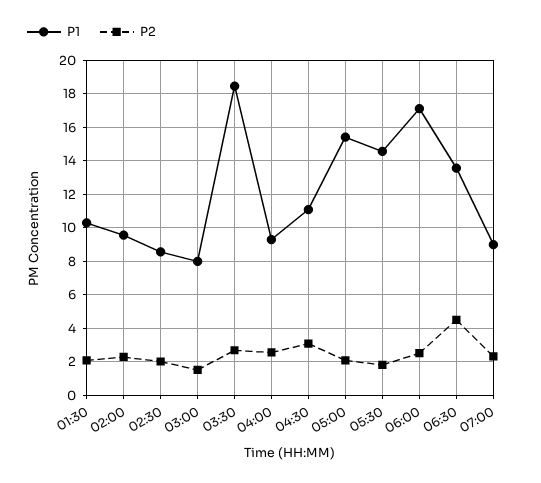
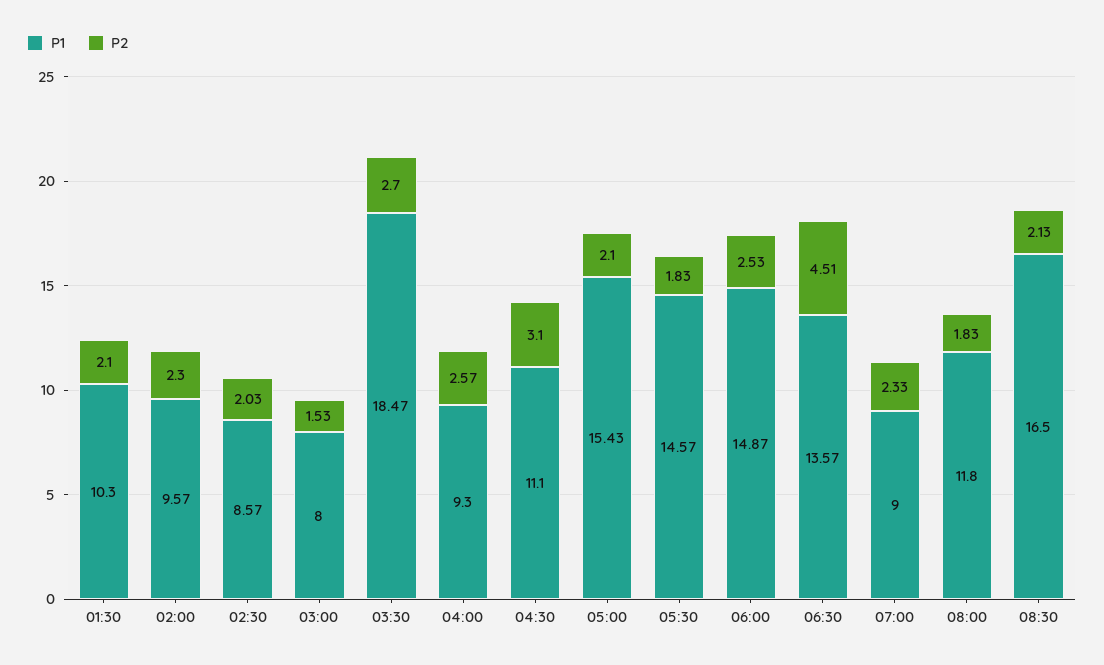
P1, 06:00: 17 -> 14.87
P1, 08:00: none -> 11.8
P2, 08:00: none -> 1.83
P1, 08:30: none -> 16.5
P2, 08:30: none -> 2.13

